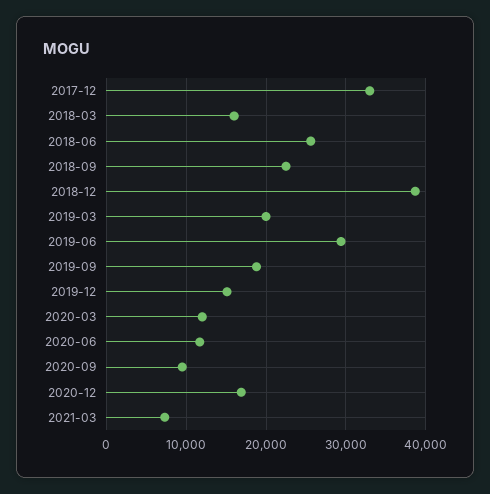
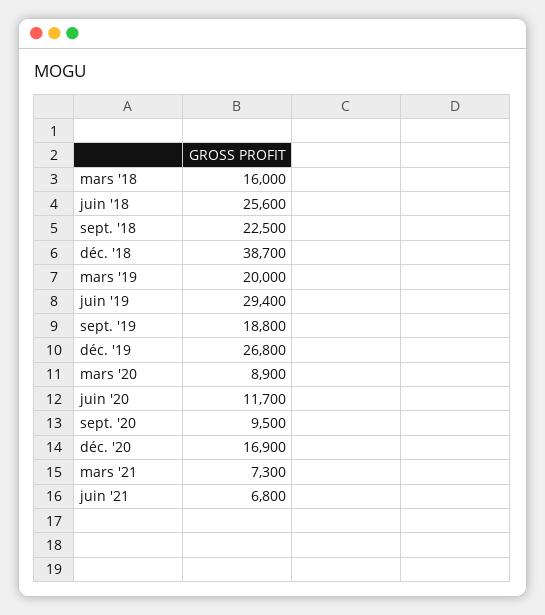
2017-12: 33000 -> none
2019-12: 15000 -> 26800
2020-03: 12000 -> 8900
juin '21: none -> 6800

